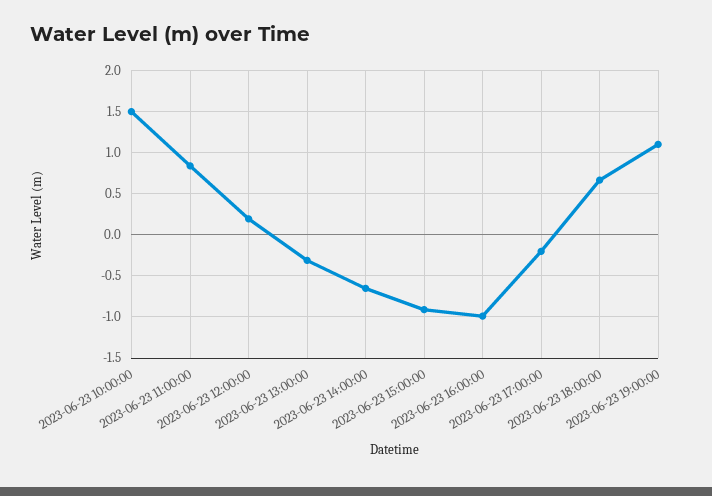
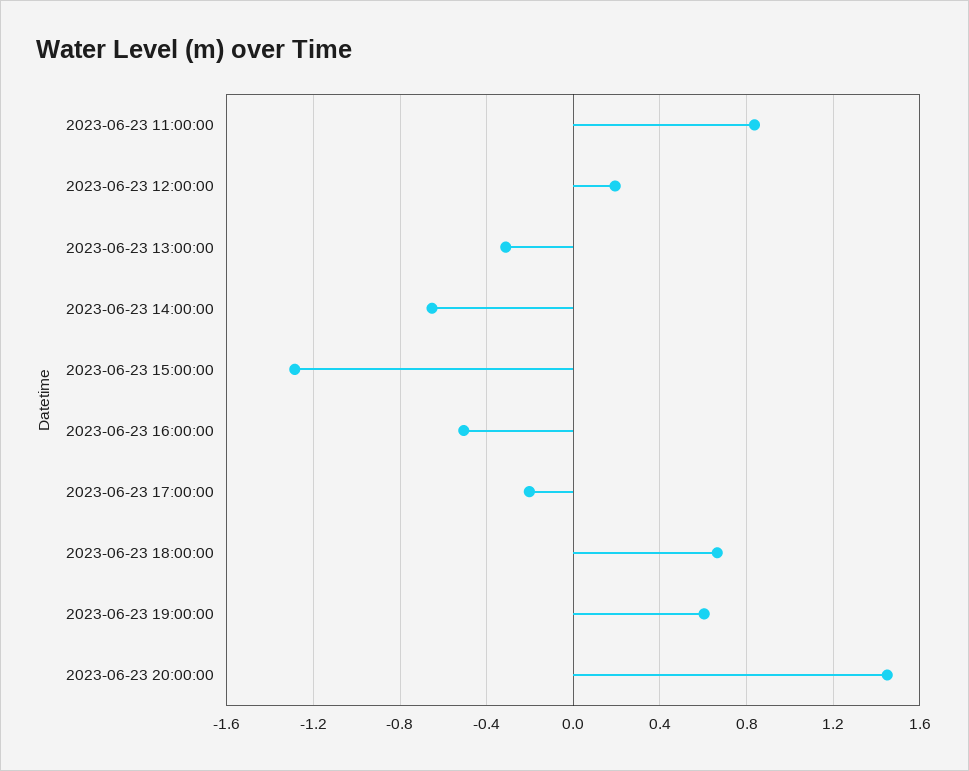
2023-06-23 10:00:00: 1.5 -> none
2023-06-23 15:00:00: -0.9 -> -1.3
2023-06-23 16:00:00: -1 -> -0.5
2023-06-23 19:00:00: 1.1 -> 0.6
2023-06-23 20:00:00: none -> 1.45

